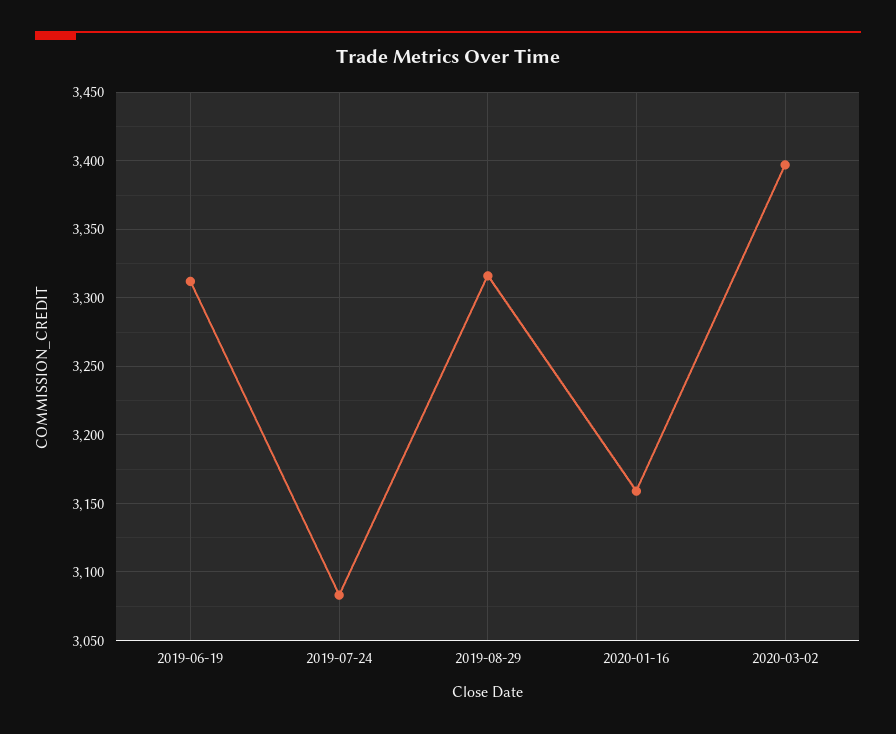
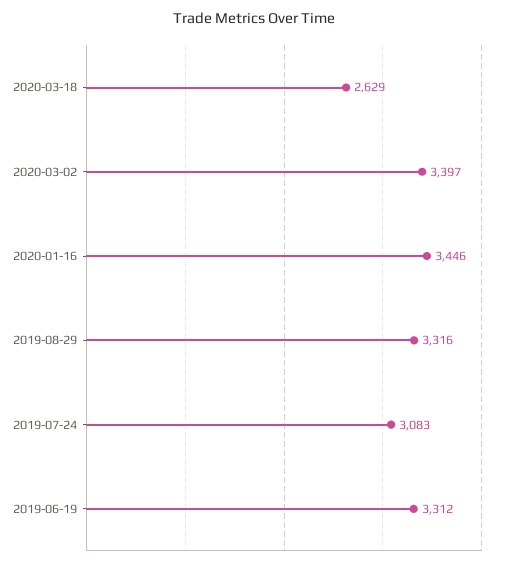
2020-01-16: 3160 -> 3446
2020-03-18: none -> 2629

